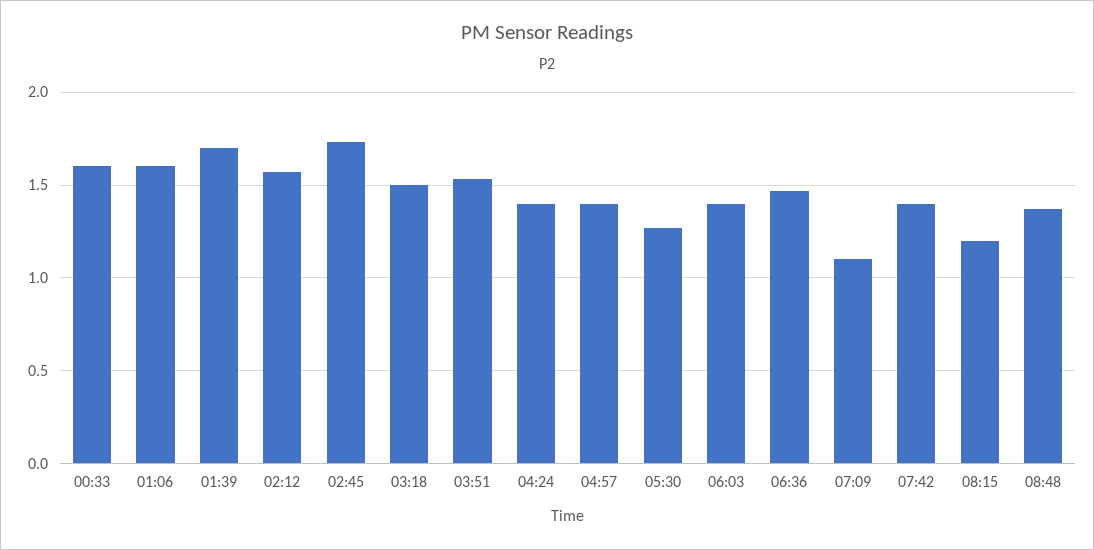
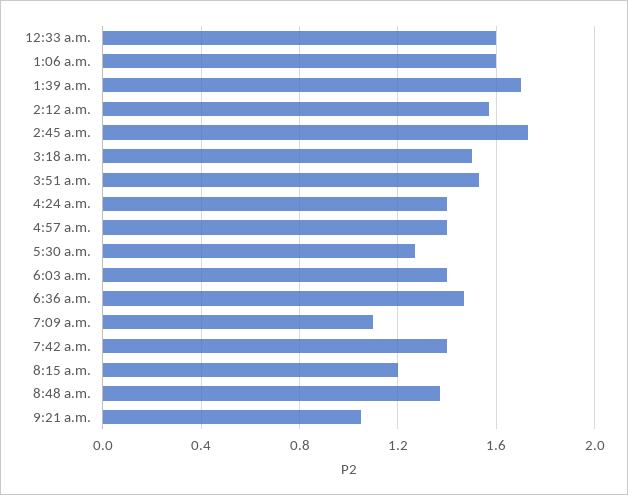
9:21 a.m.: none -> 1.05

